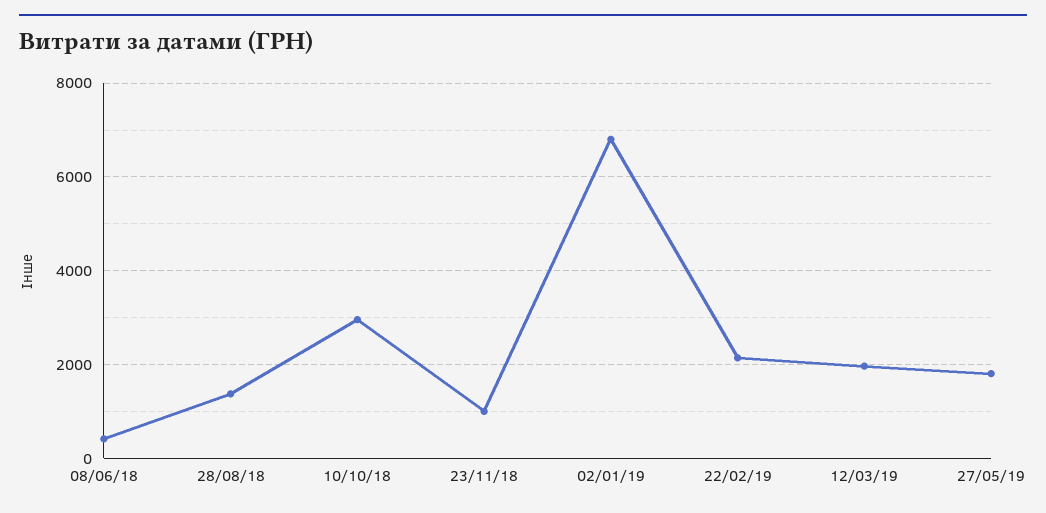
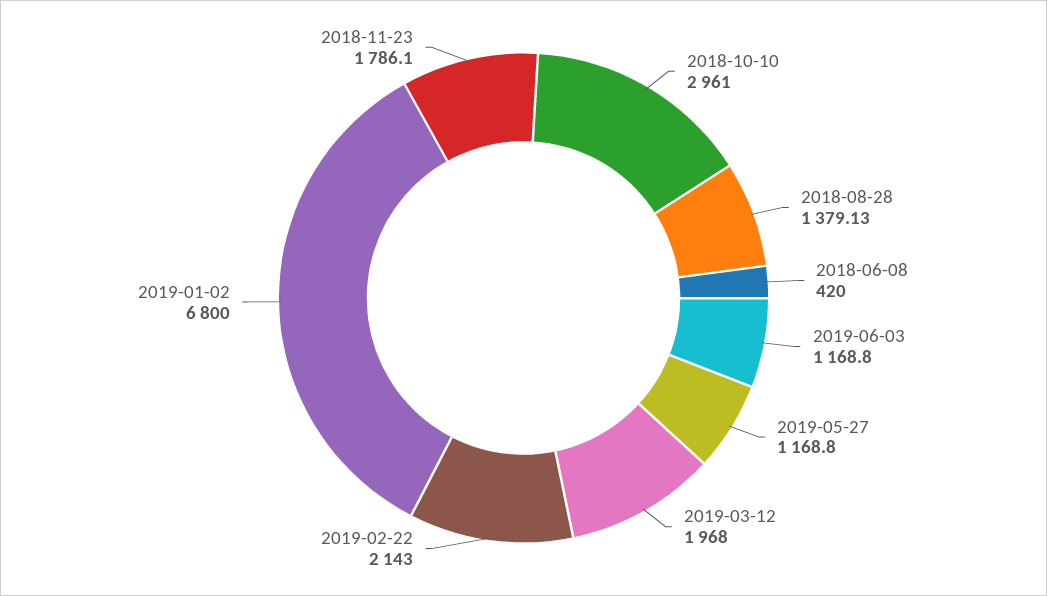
23/11/18: 1000 -> 1786.1
27/05/19: 1800 -> 1168.8
2019-06-03: none -> 1168.8

